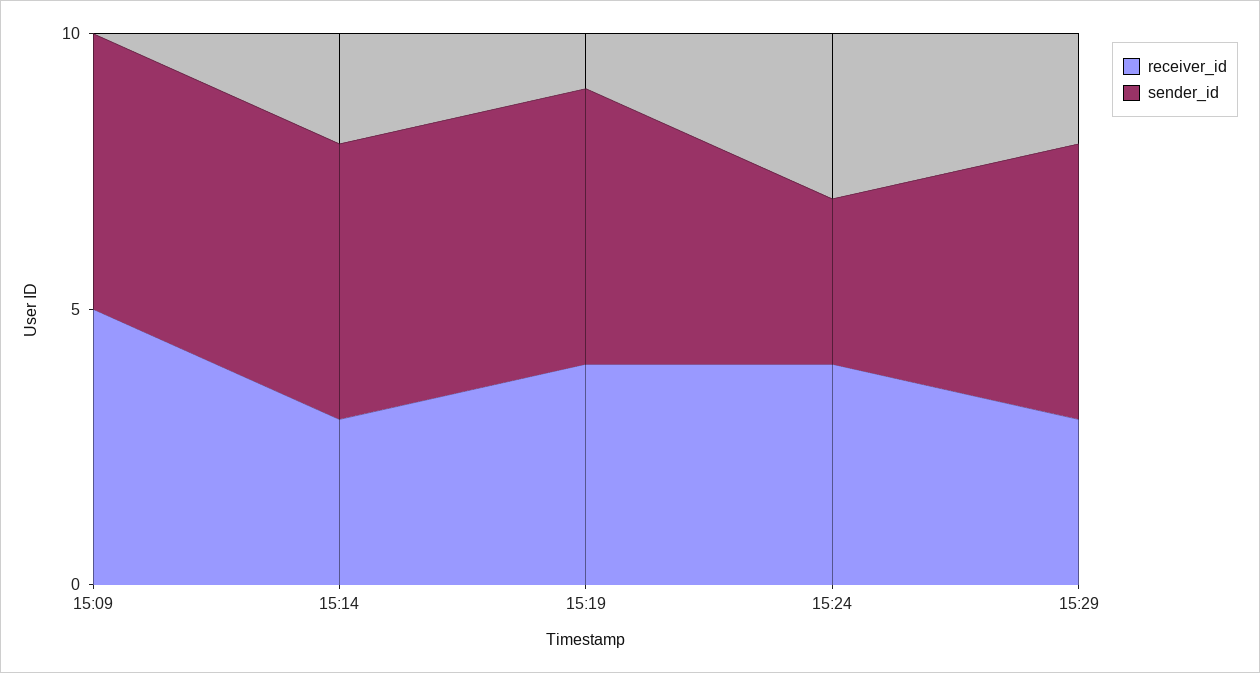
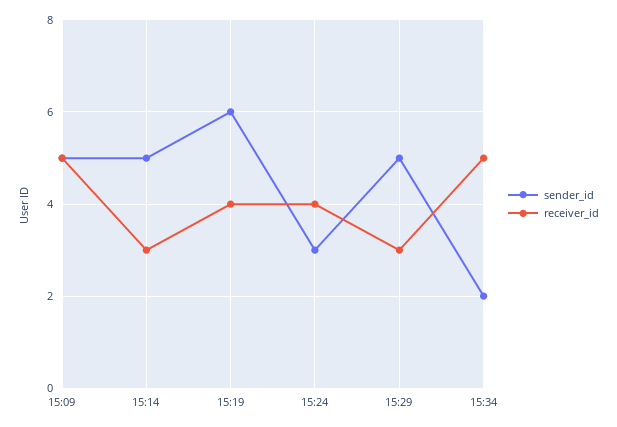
sender_id, 15:19: 5 -> 6
sender_id, 15:34: none -> 2
receiver_id, 15:34: none -> 5

